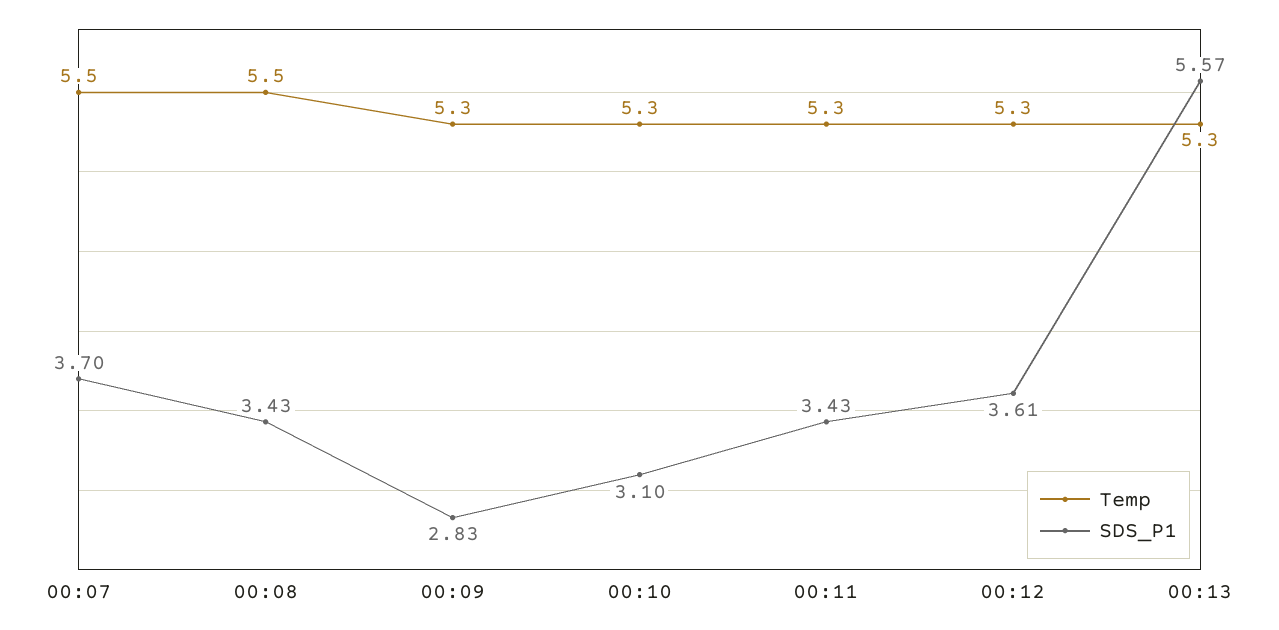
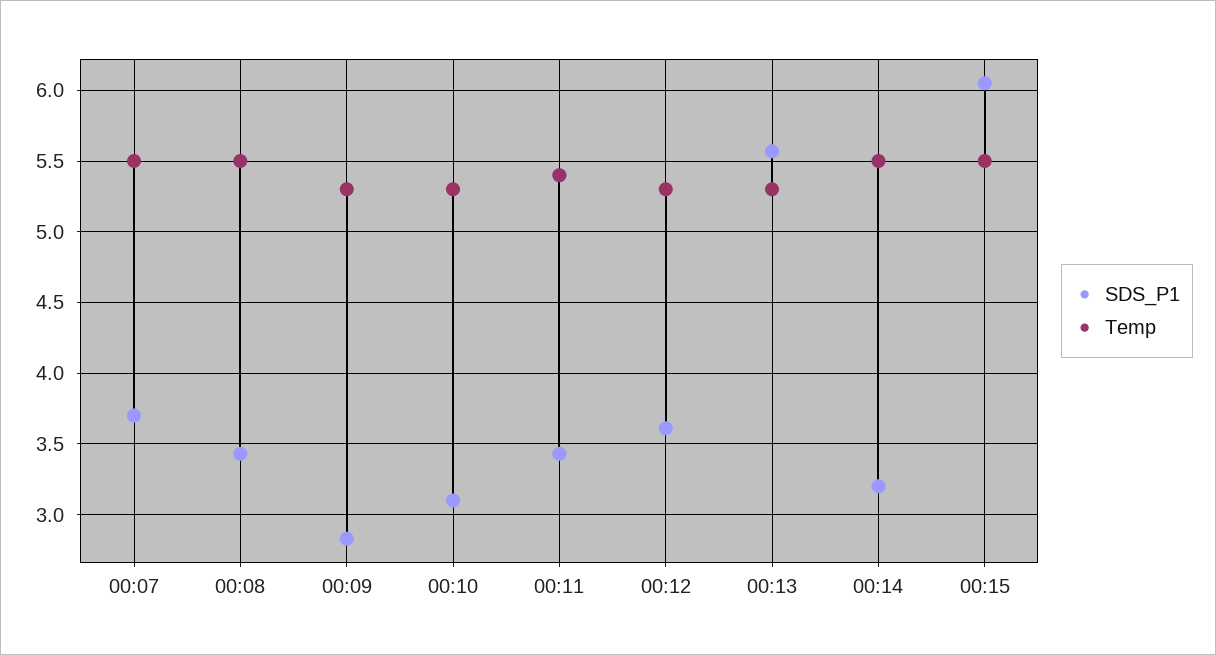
Temp, 00:11: 5.3 -> 5.4
SDS_P1, 00:14: none -> 3.2
Temp, 00:14: none -> 5.5
SDS_P1, 00:15: none -> 6.05
Temp, 00:15: none -> 5.5

